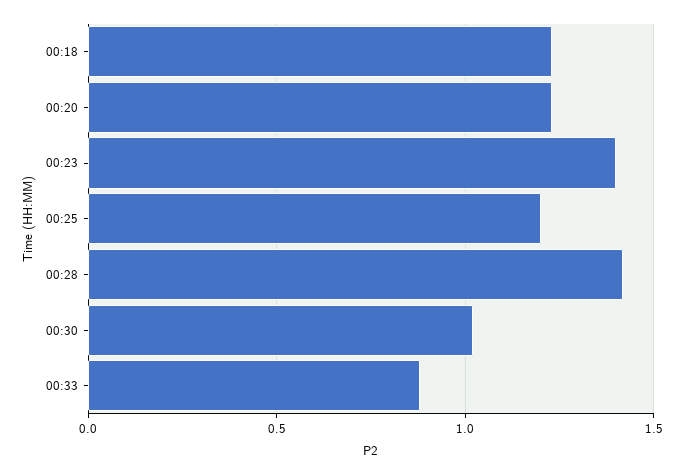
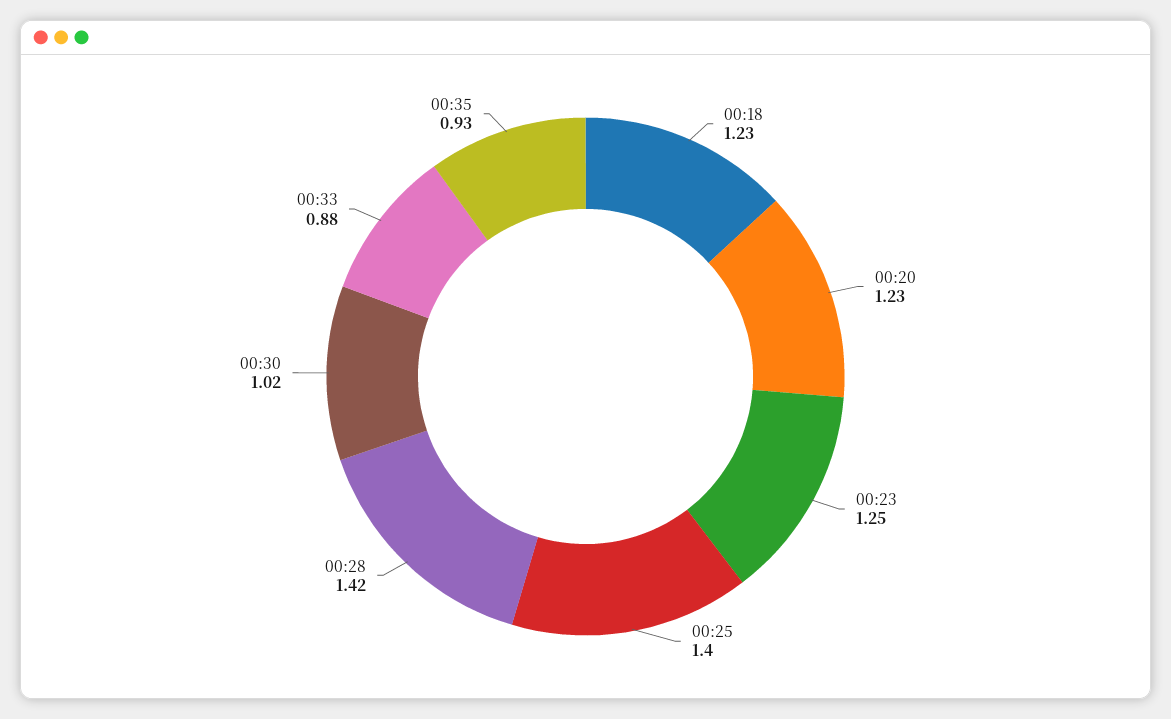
00:23: 1.4 -> 1.25
00:25: 1.2 -> 1.4
00:35: none -> 0.93

